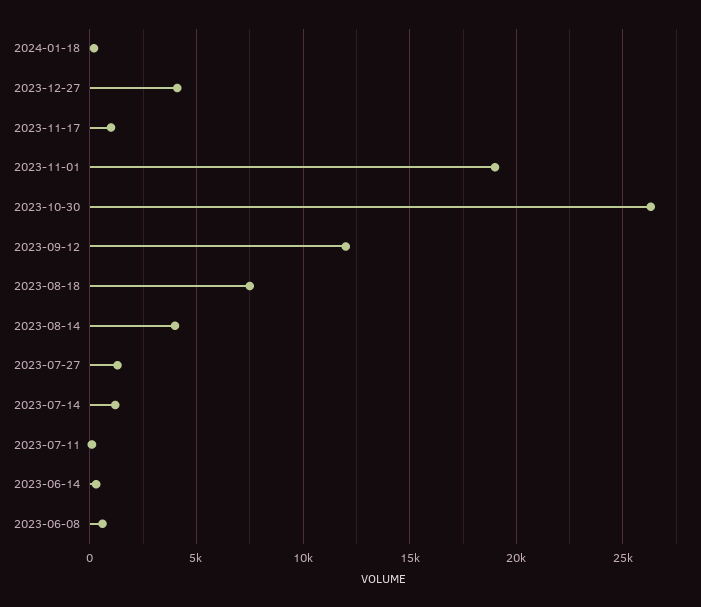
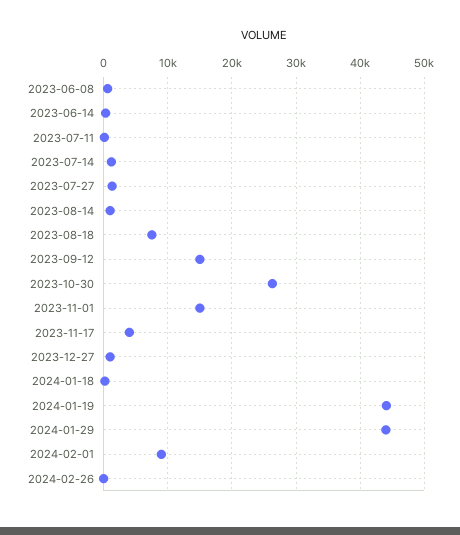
2023-12-27: 4000 -> 1000
2023-11-17: 1000 -> 4000
2023-11-01: 19000 -> 15000
2023-09-12: 12000 -> 15000
2023-08-14: 4000 -> 1000
2024-01-19: none -> 44000
2024-01-29: none -> 44000
2024-02-01: none -> 9000
2024-02-26: none -> 0

